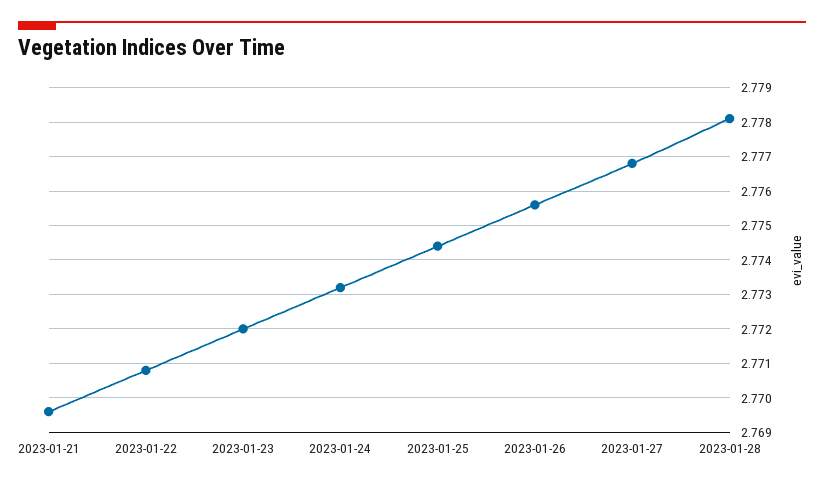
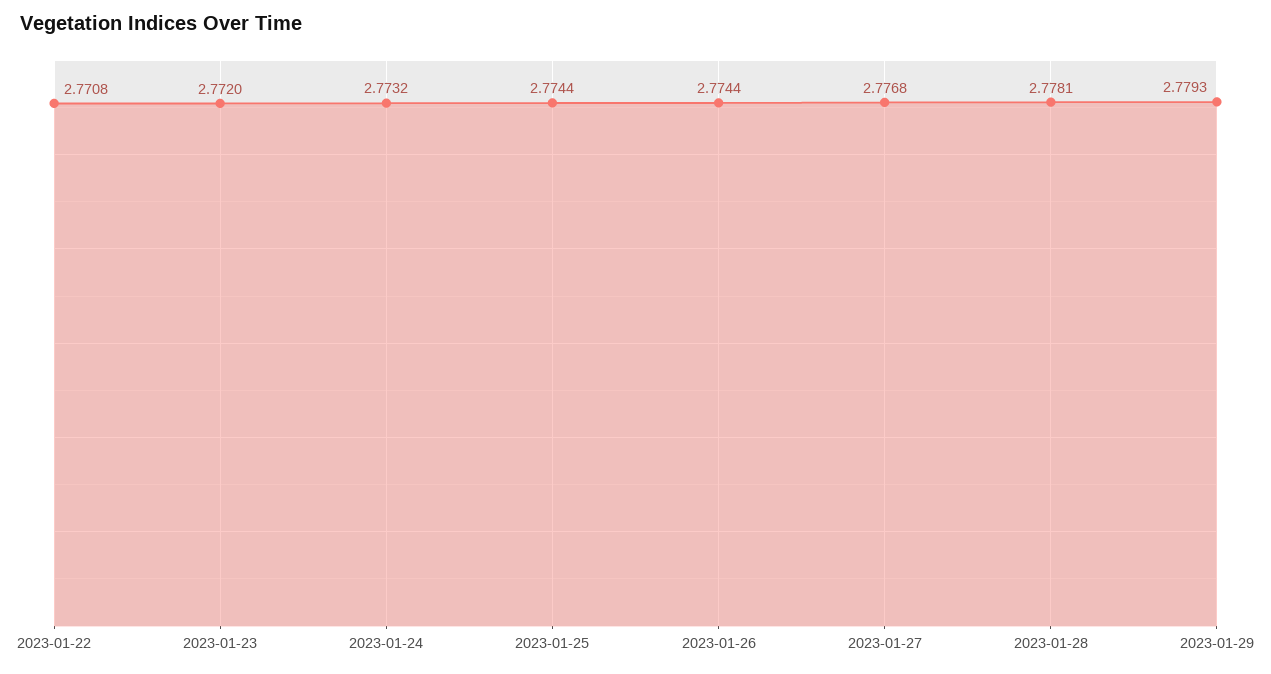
2023-01-21: 2.7695 -> none
2023-01-26: 2.7755 -> 2.7744
2023-01-29: none -> 2.7793

